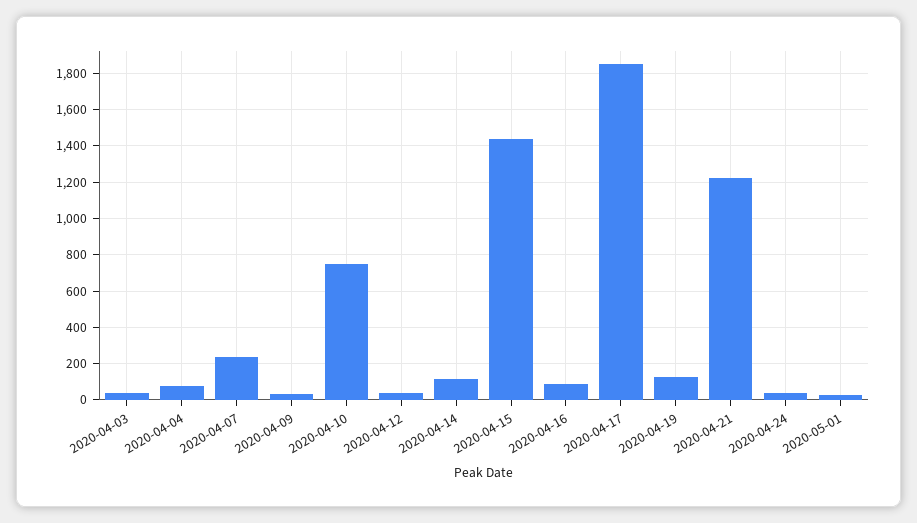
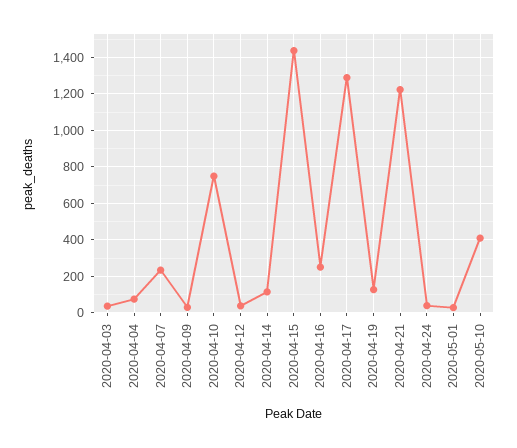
2020-04-16: 100 -> 250
2020-04-17: 1850 -> 1300
2020-05-10: none -> 400

